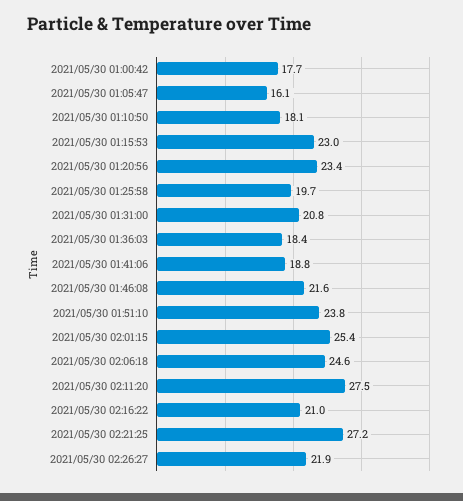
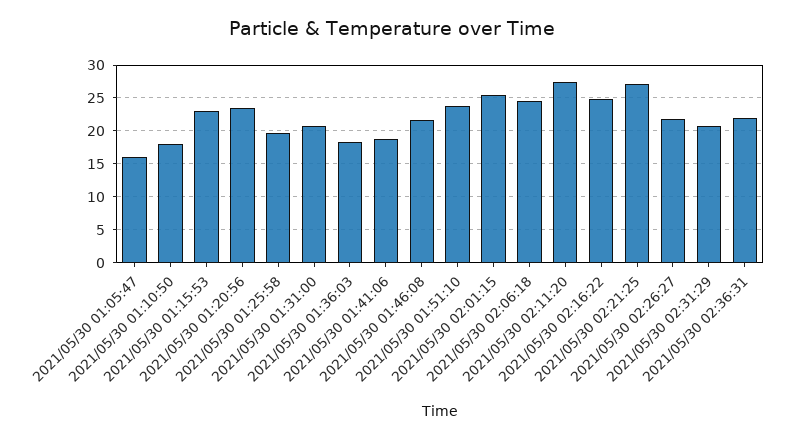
2021/05/30 01:00:42: 17.7 -> none
2021/05/30 02:16:22: 21 -> 25
2021/05/30 02:31:29: none -> 21
2021/05/30 02:36:31: none -> 22

